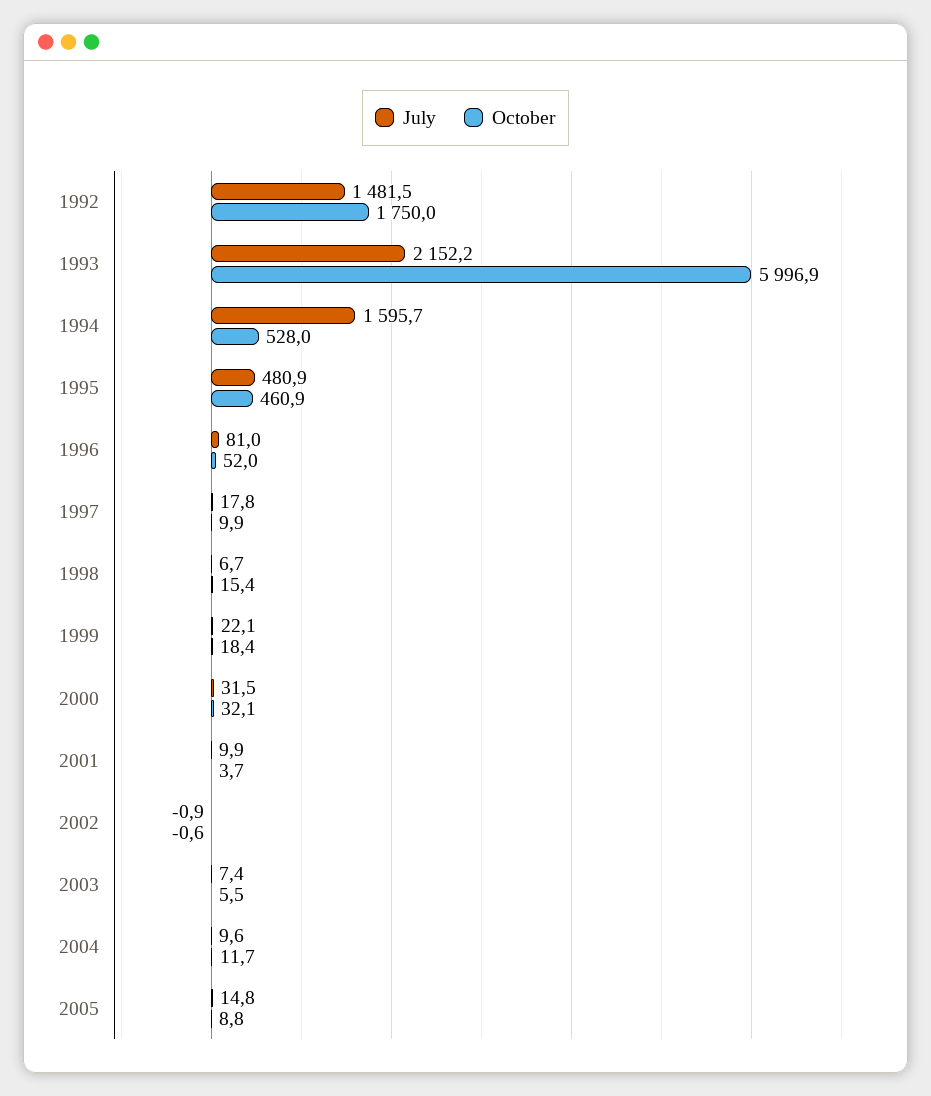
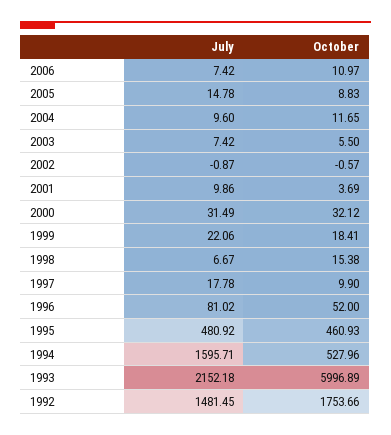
October, 1992: 1750 -> 1753.66
July, 2006: none -> 7.42
October, 2006: none -> 10.97

